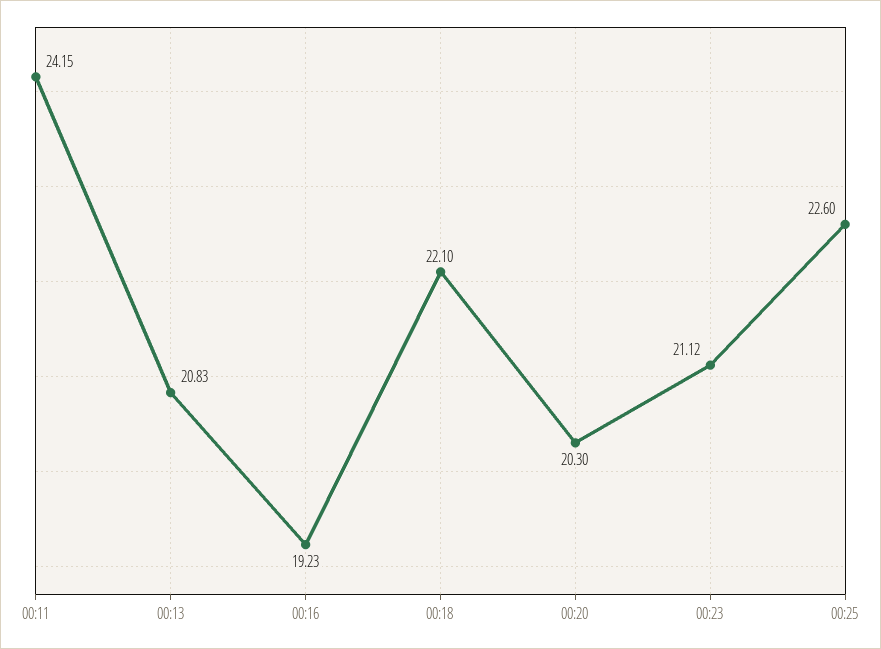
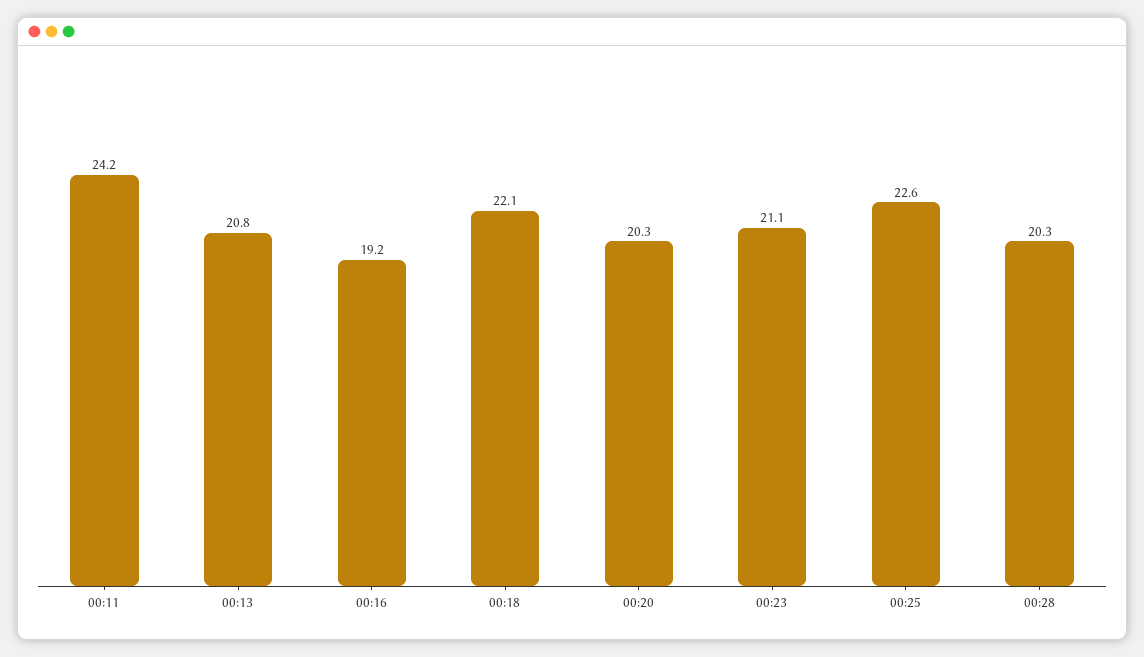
00:28: none -> 20.3

